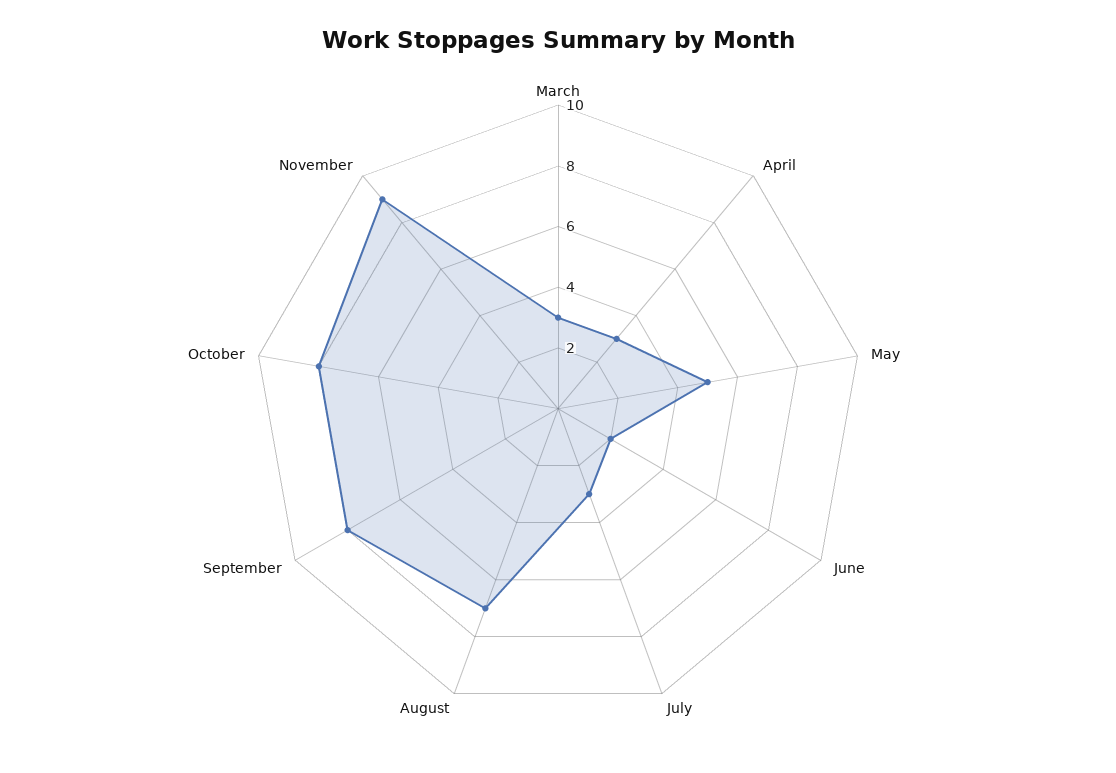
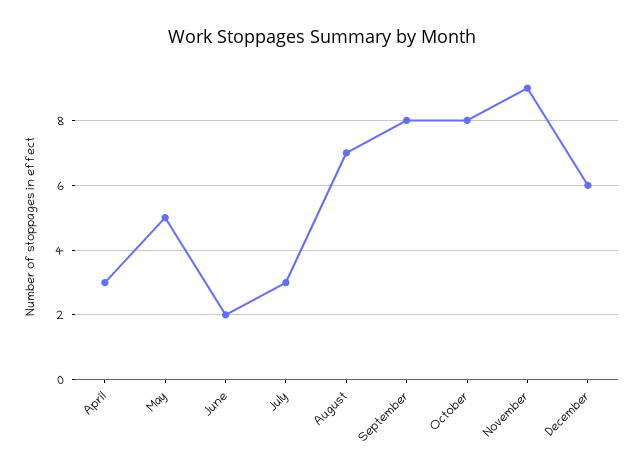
March: 3 -> none
December: none -> 6

